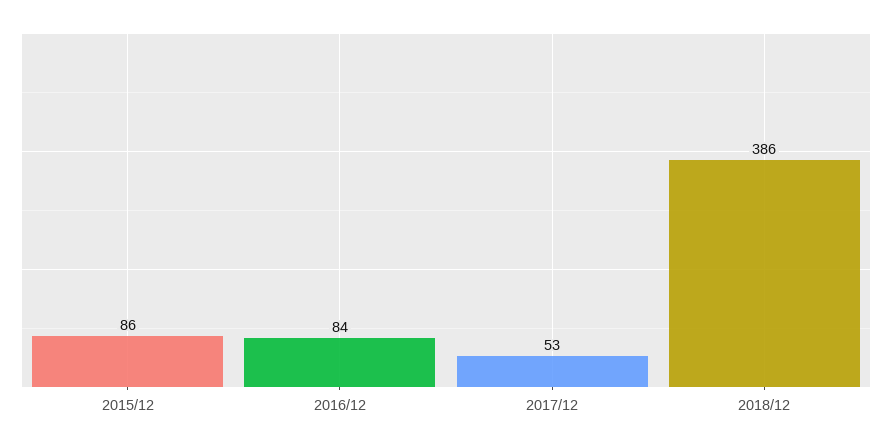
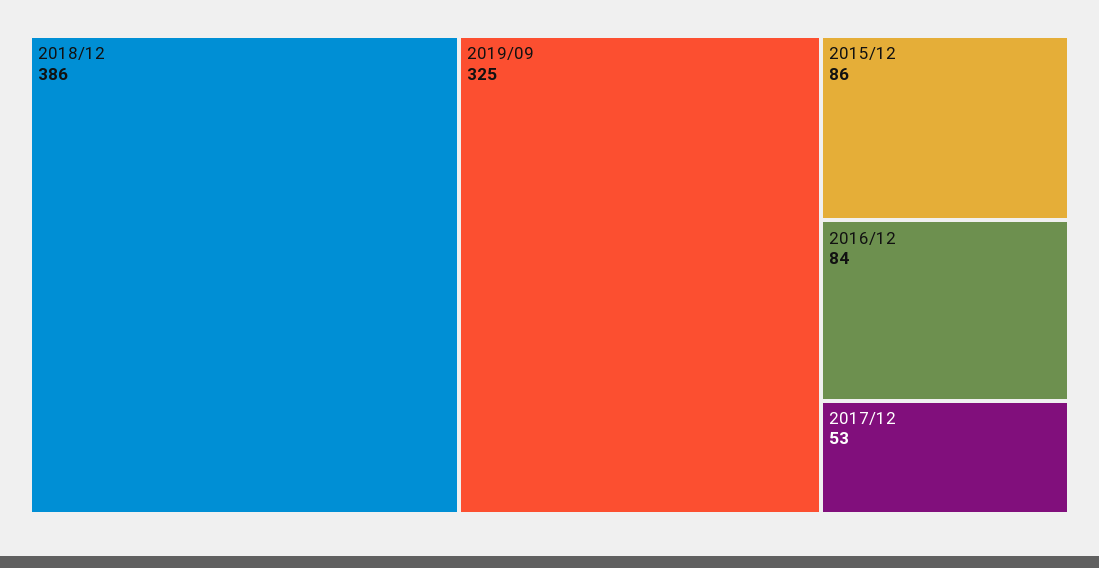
2019/09: none -> 325

